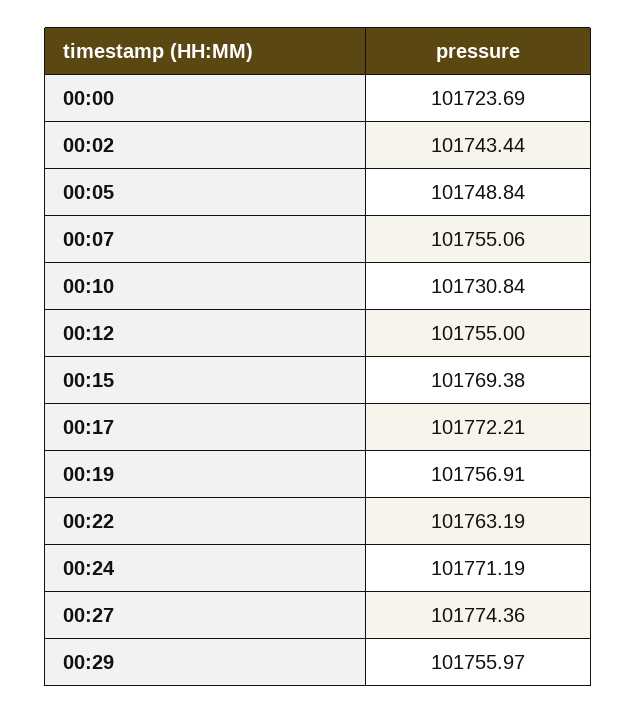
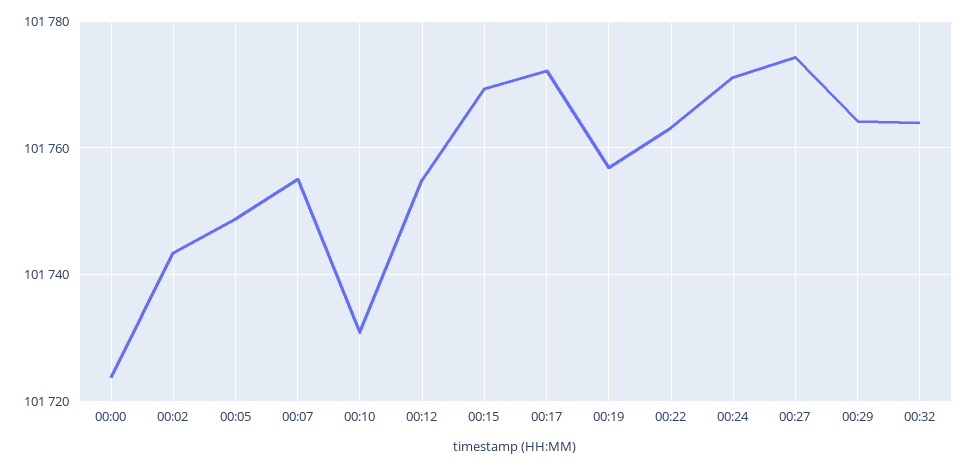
00:29: 101755.97 -> 101764
00:32: none -> 101764

